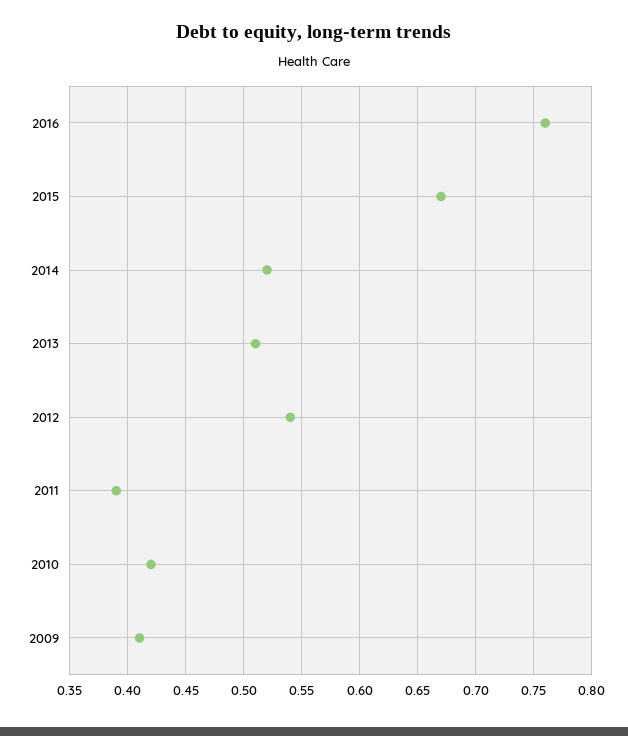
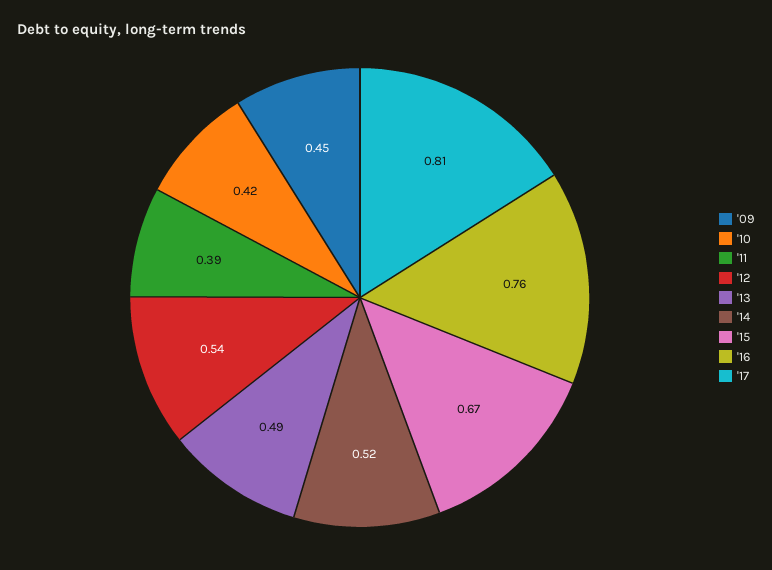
2013: 0.51 -> 0.49
2009: 0.41 -> 0.45
'17: none -> 0.81

